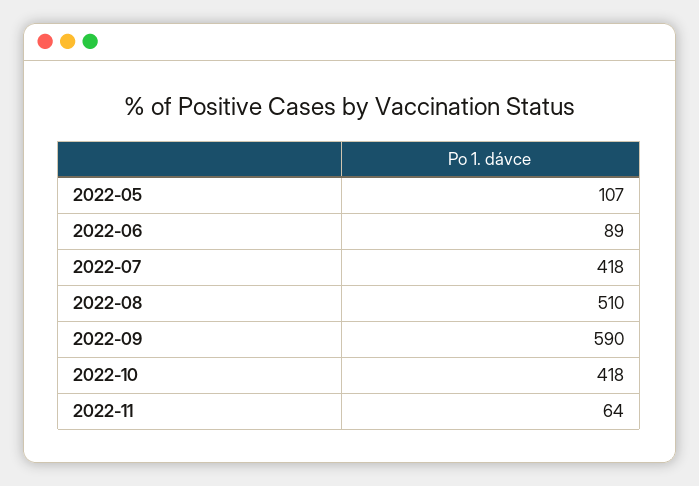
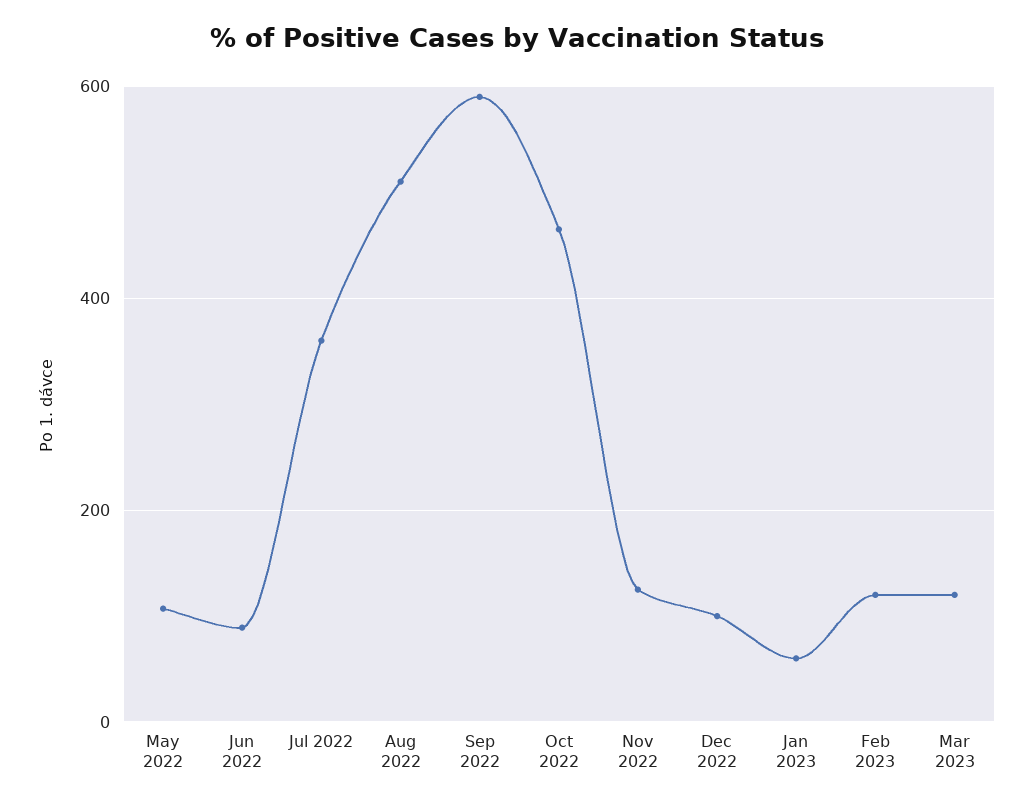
2022-07: 418 -> 360
2022-10: 418 -> 460
2022-11: 64 -> 120
Dec 2022: none -> 100
Jan 2023: none -> 60
Feb 2023: none -> 120
Mar 2023: none -> 120

